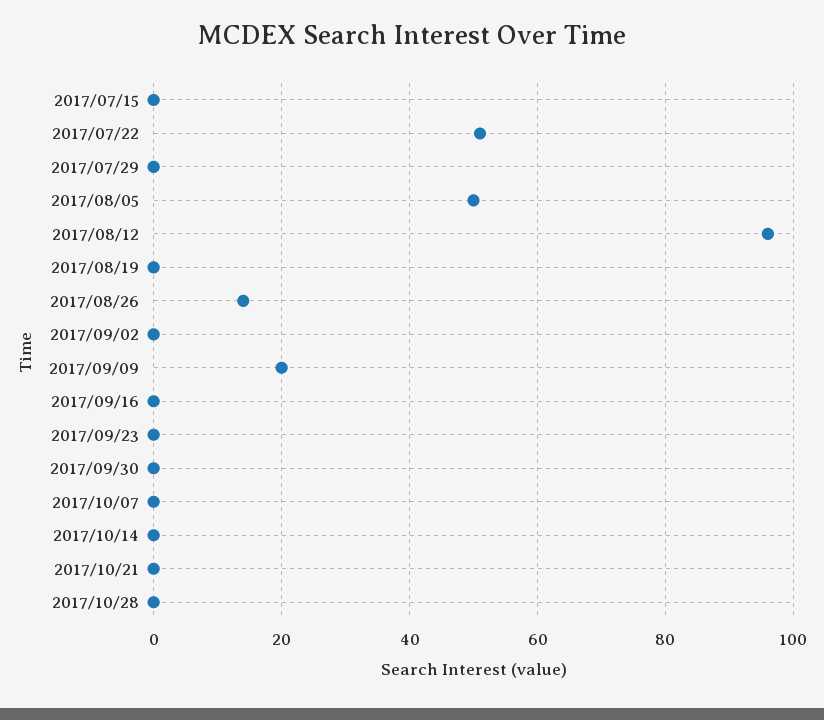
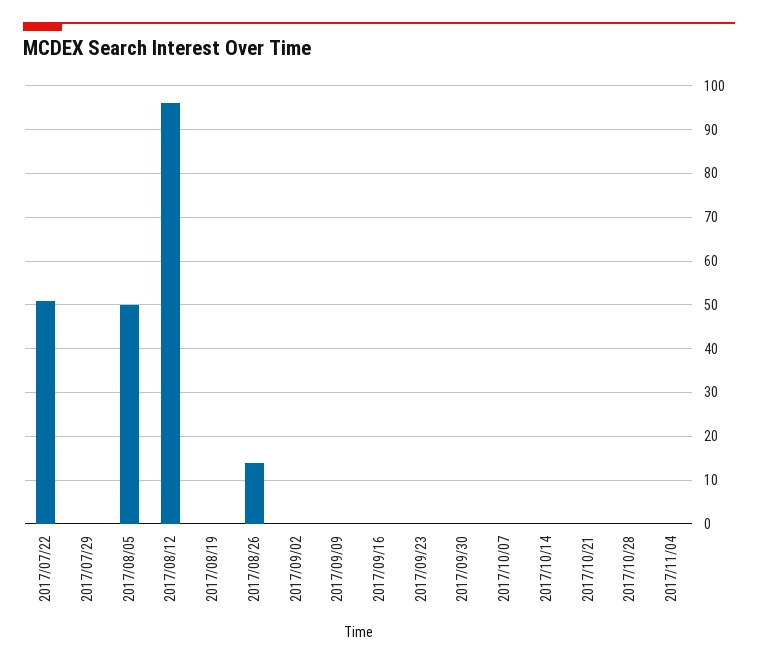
2017/07/15: 0 -> none
2017/09/09: 20 -> 0
2017/11/04: none -> 0

